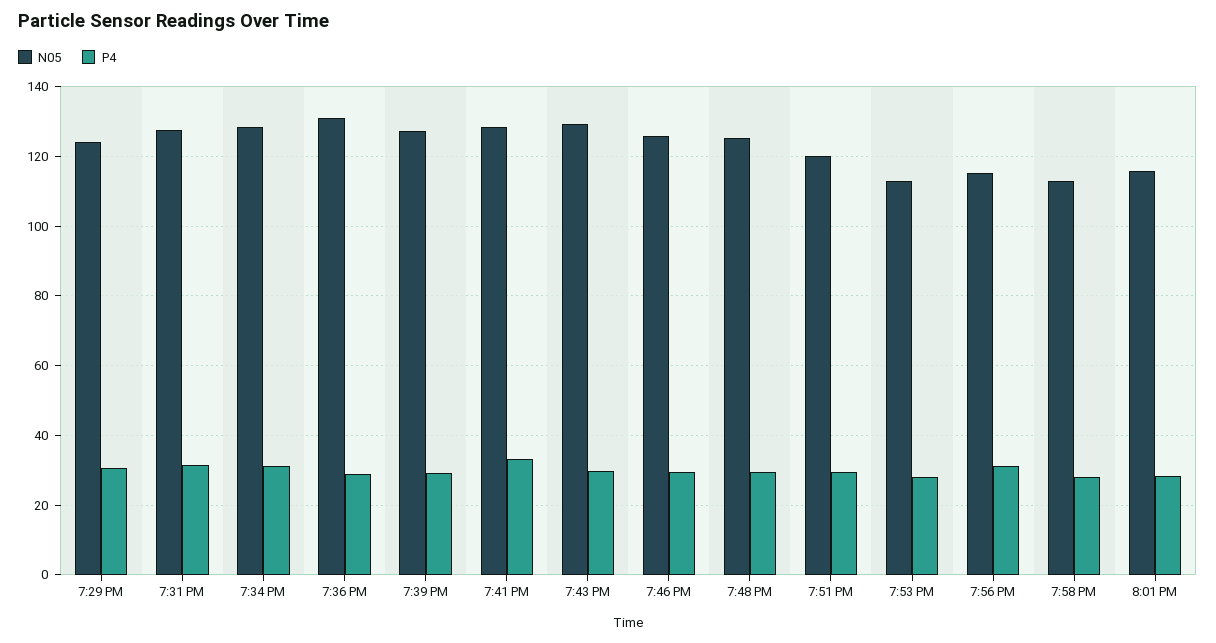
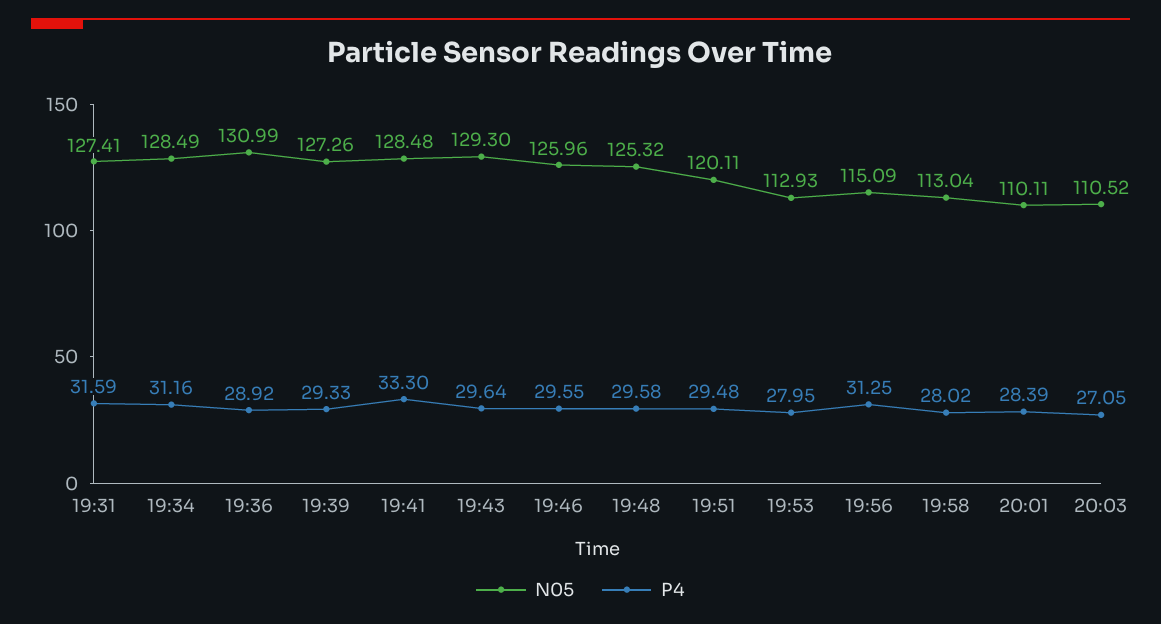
N05, 7:29 PM: 124 -> none
P4, 7:29 PM: 30 -> none
N05, 8:01 PM: 116 -> 110.11
N05, 20:03: none -> 110.52
P4, 20:03: none -> 27.05

